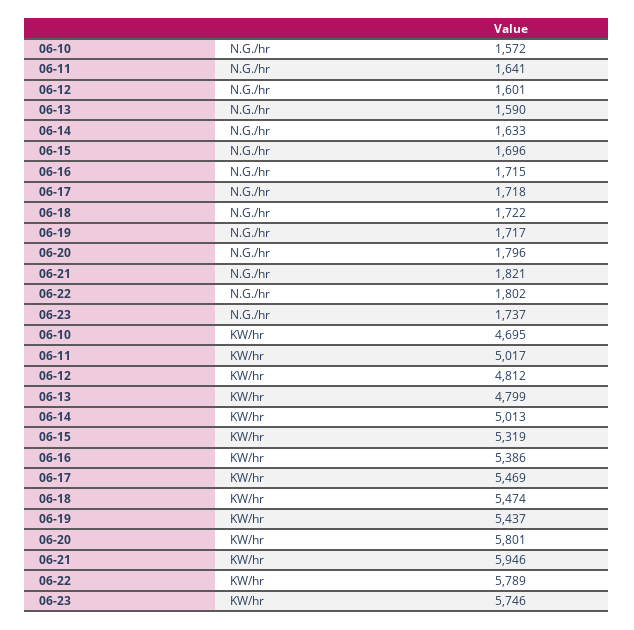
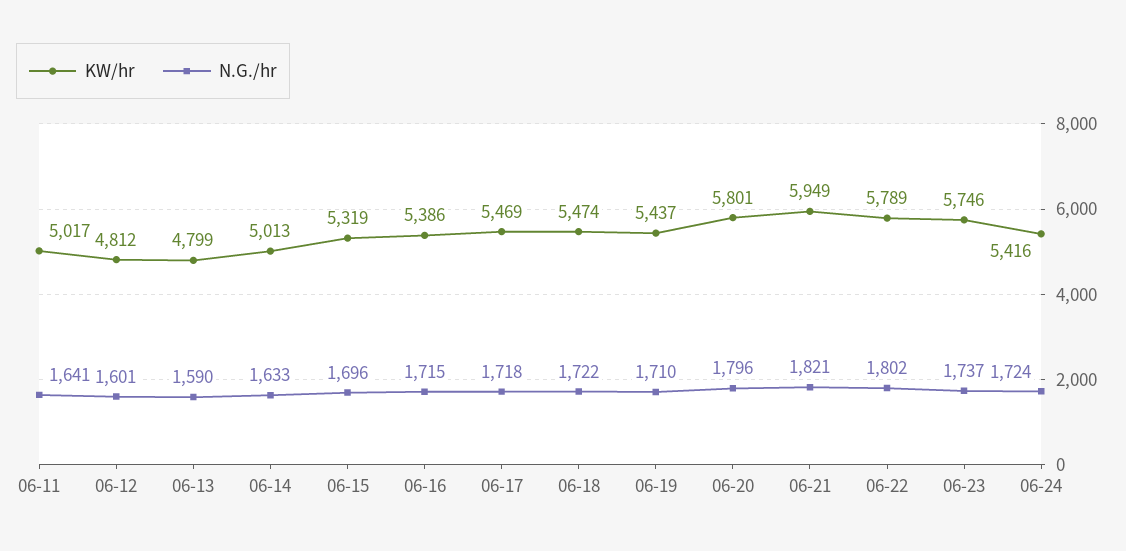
N.G./hr, 06-10: 1572 -> none
N.G./hr, 06-19: 1717 -> 1710
KW/hr, 06-10: 4695 -> none
KW/hr, 06-21: 5946 -> 5949
KW/hr, 06-24: none -> 5416
N.G./hr, 06-24: none -> 1724

